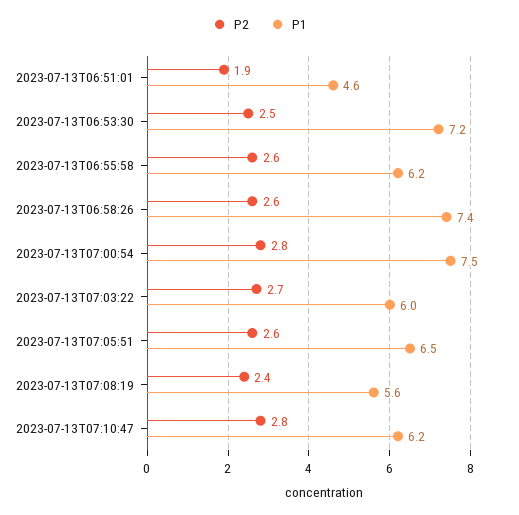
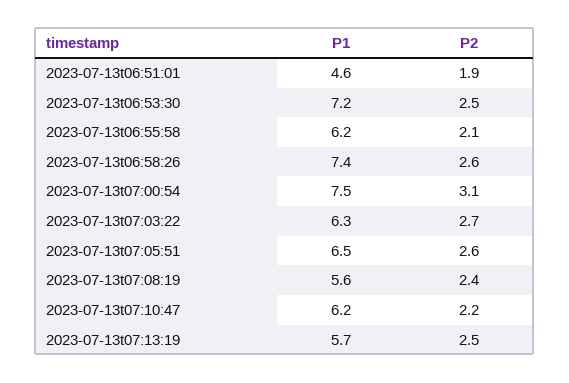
P2, 2023-07-13T06:55:58: 2.6 -> 2.1
P2, 2023-07-13T07:00:54: 2.8 -> 3.1
P1, 2023-07-13T07:03:22: 6 -> 6.3
P2, 2023-07-13T07:10:47: 2.8 -> 2.2
P1, 2023-07-13t07:13:19: none -> 5.7
P2, 2023-07-13t07:13:19: none -> 2.5

